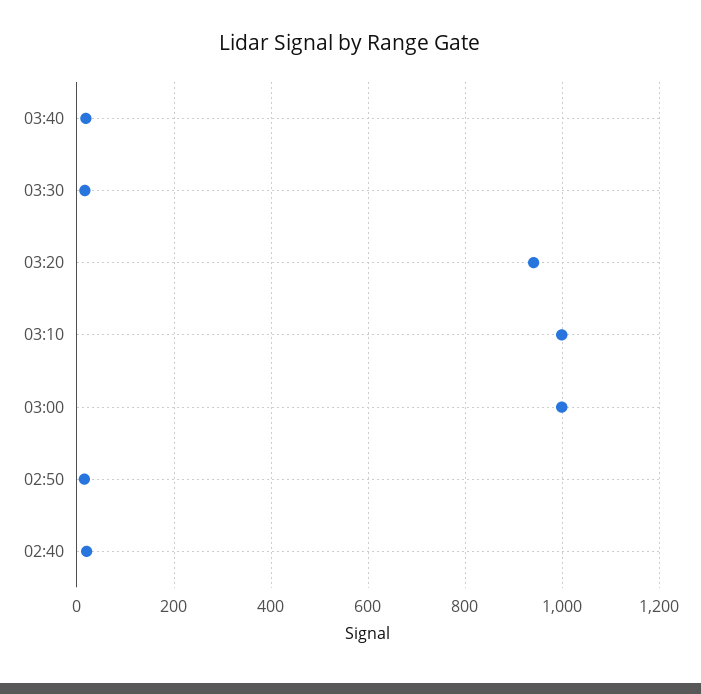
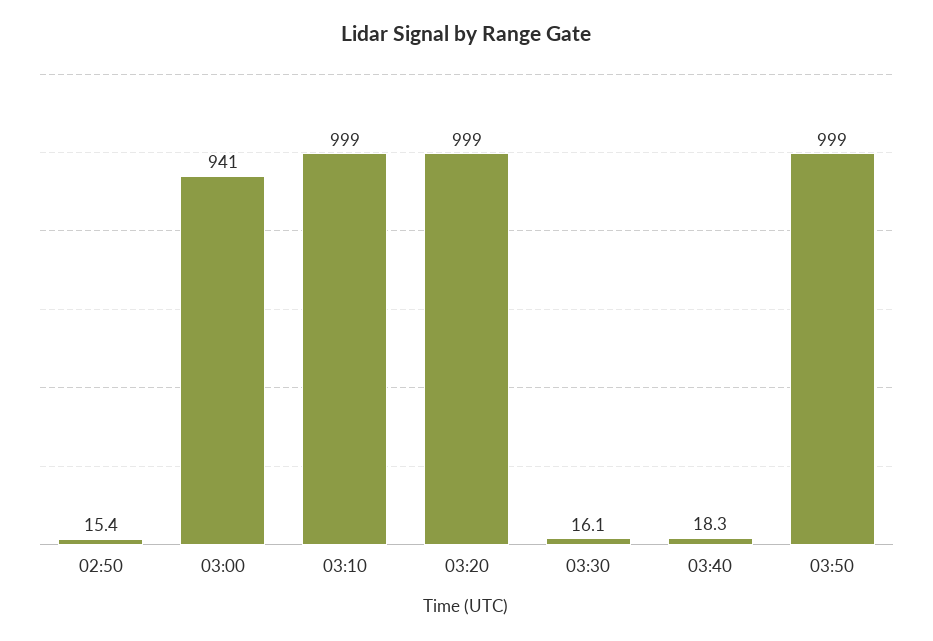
03:20: 940 -> 999
03:00: 1000 -> 941
02:40: 20 -> none
03:50: none -> 999

